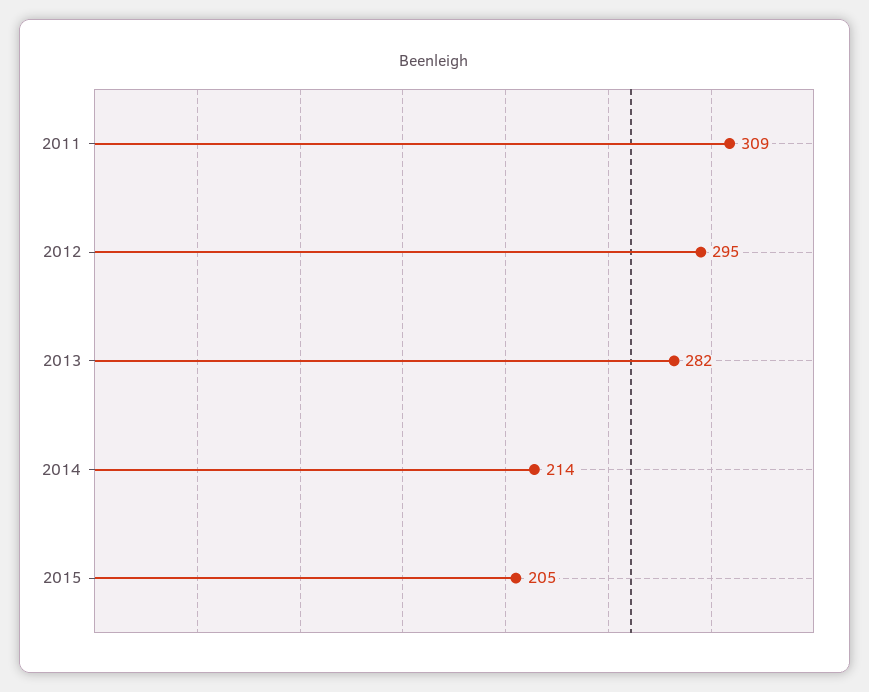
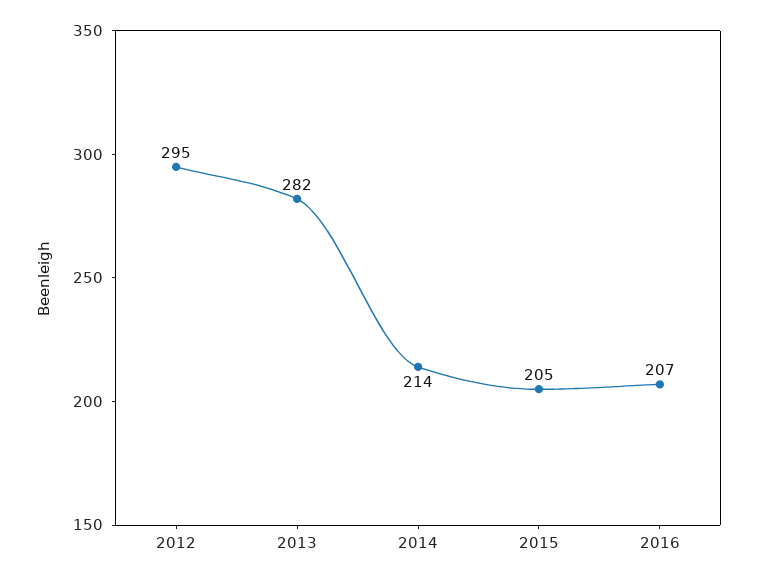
2011: 309 -> none
2016: none -> 207

